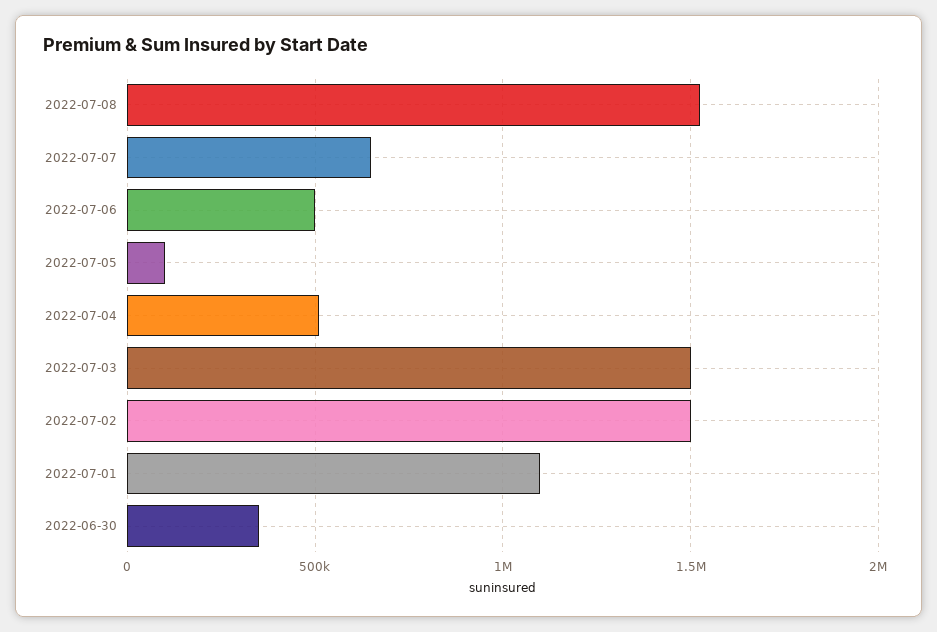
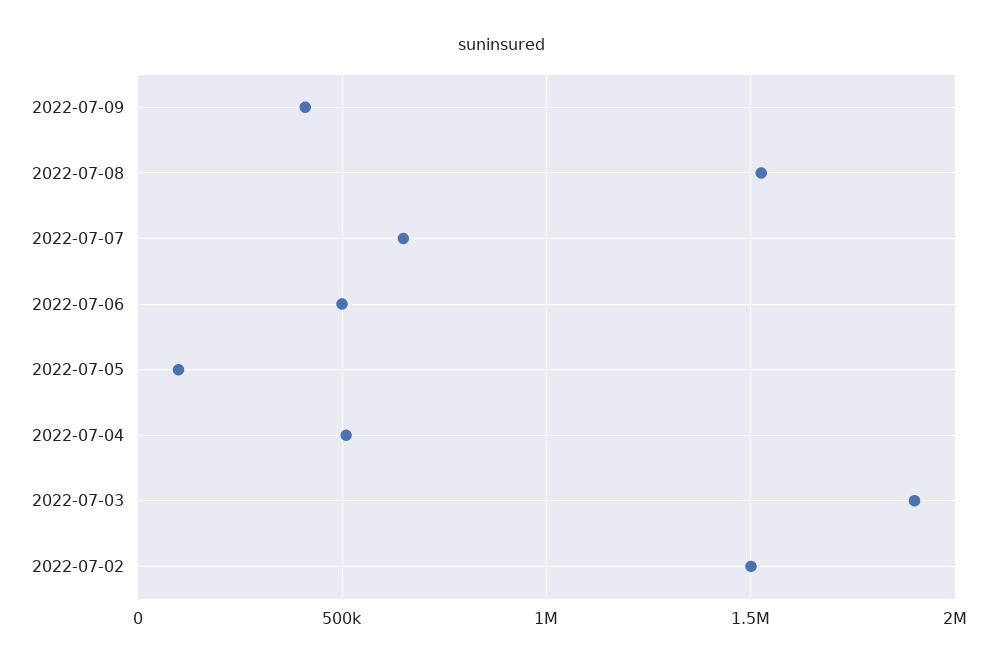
2022-07-03: 1500000 -> 1900000
2022-07-01: 1100000 -> none
2022-06-30: 350000 -> none
2022-07-09: none -> 400000

